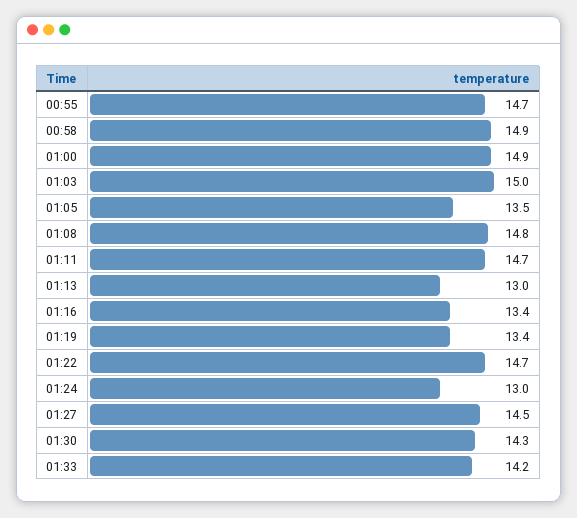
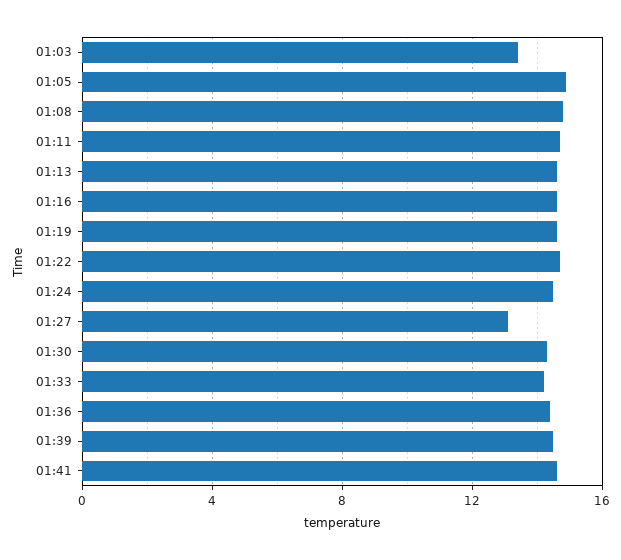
00:55: 14.7 -> none
00:58: 14.9 -> none
01:00: 14.9 -> none
01:03: 15 -> 13.5
01:05: 13.5 -> 15
01:13: 13 -> 14.5
01:16: 13.4 -> 14.5
01:19: 13.4 -> 14.5
01:24: 13 -> 14.5
01:27: 14.5 -> 13
01:36: none -> 14.5
01:39: none -> 14.5
01:41: none -> 14.5

